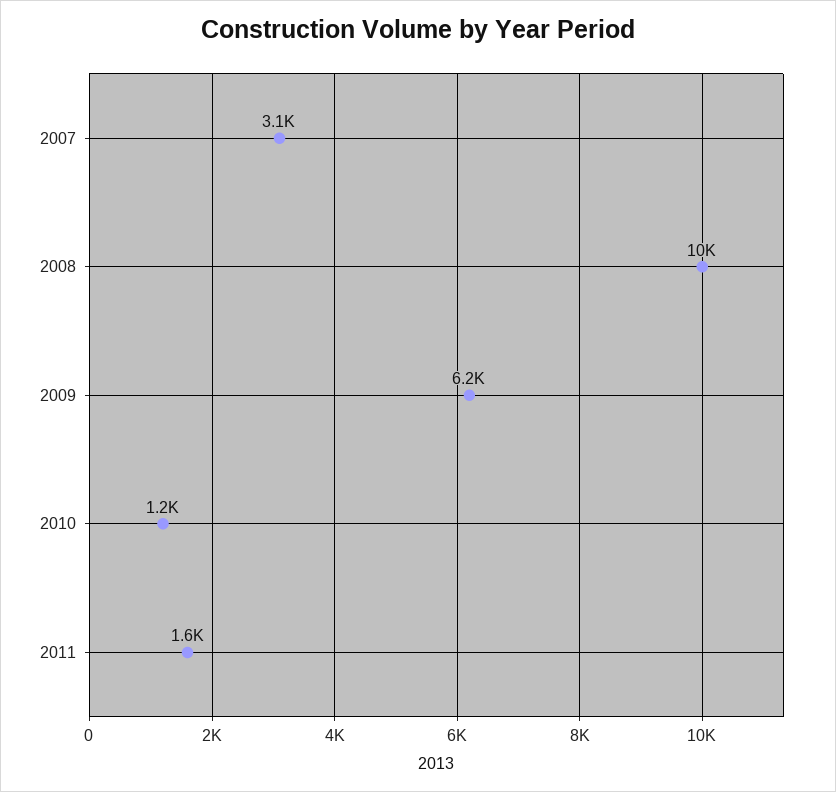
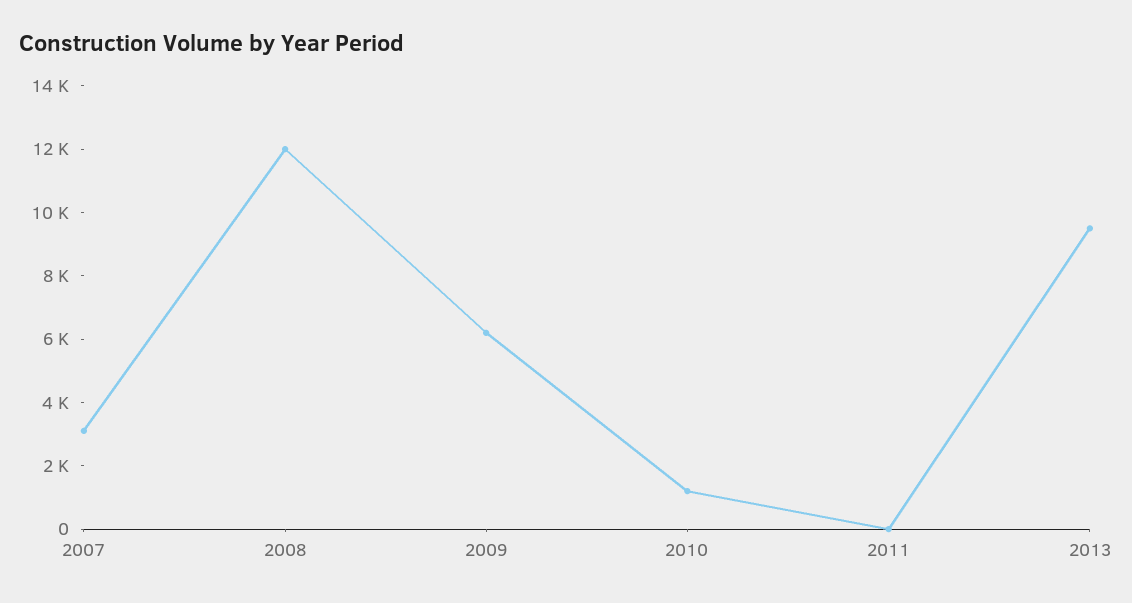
2008: 10000 -> 12000
2011: 1600 -> 0
2013: none -> 9500

